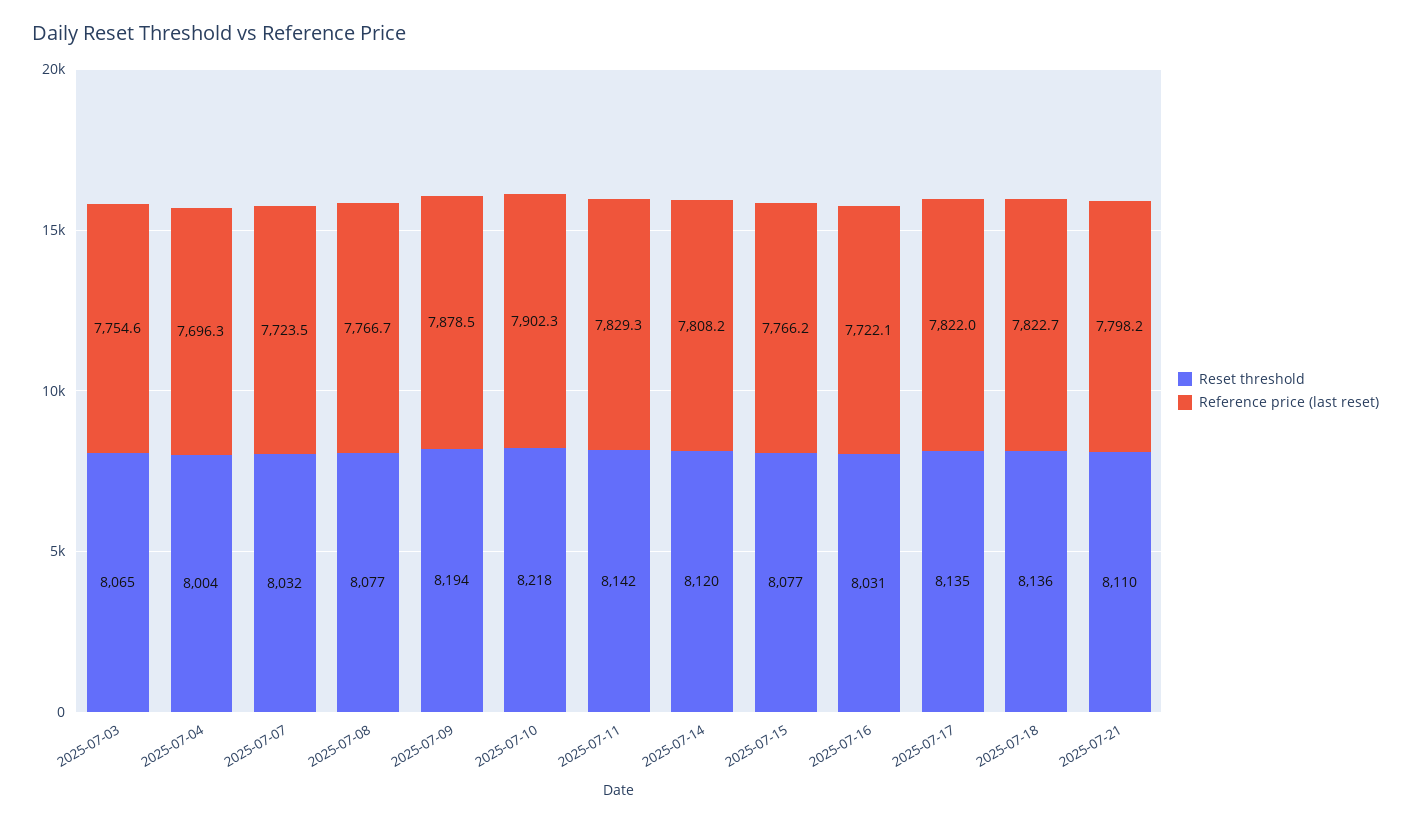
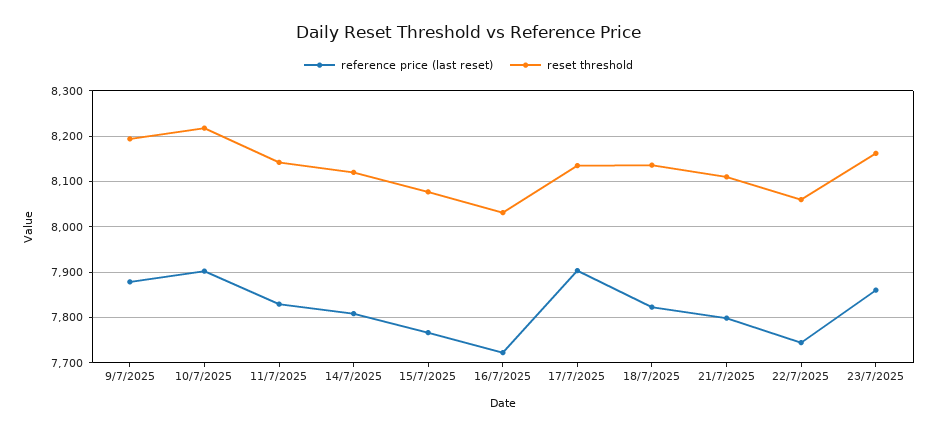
Reset threshold, 2025-07-03: 8065 -> none
Reference price (last reset), 2025-07-03: 7754.6 -> none
Reset threshold, 2025-07-04: 8004 -> none
Reference price (last reset), 2025-07-04: 7696.3 -> none
Reset threshold, 2025-07-07: 8032 -> none
Reference price (last reset), 2025-07-07: 7723.5 -> none
Reset threshold, 2025-07-08: 8077 -> none
Reference price (last reset), 2025-07-08: 7766.7 -> none
Reference price (last reset), 2025-07-17: 7822 -> 7900
Reference price (last reset), 22/7/2025: none -> 7740
Reset threshold, 22/7/2025: none -> 8060
Reference price (last reset), 23/7/2025: none -> 7860
Reset threshold, 23/7/2025: none -> 8160

